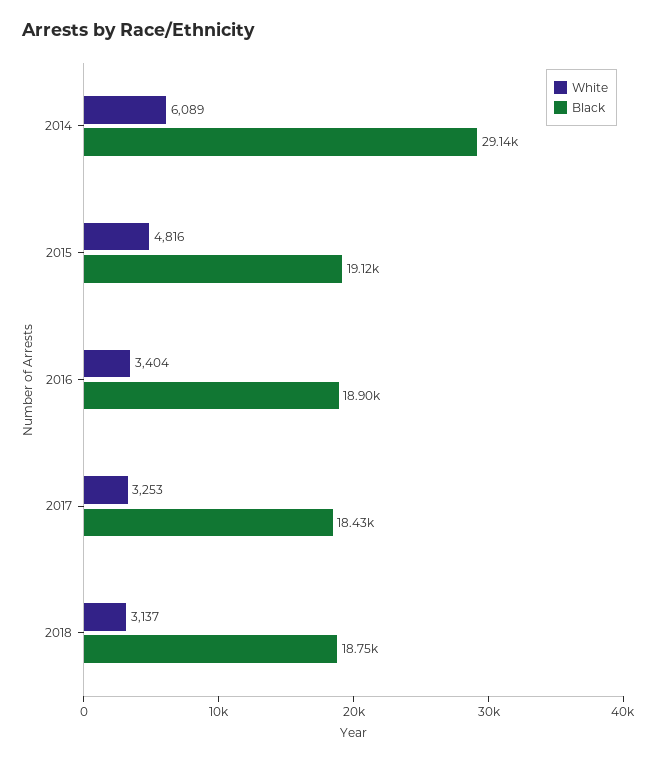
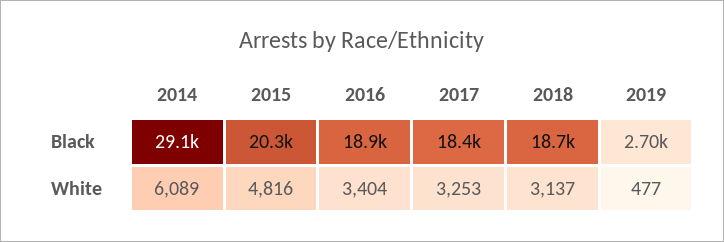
Black, 2015: 19120 -> 20300
Black, 2019: none -> 2700
White, 2019: none -> 477

